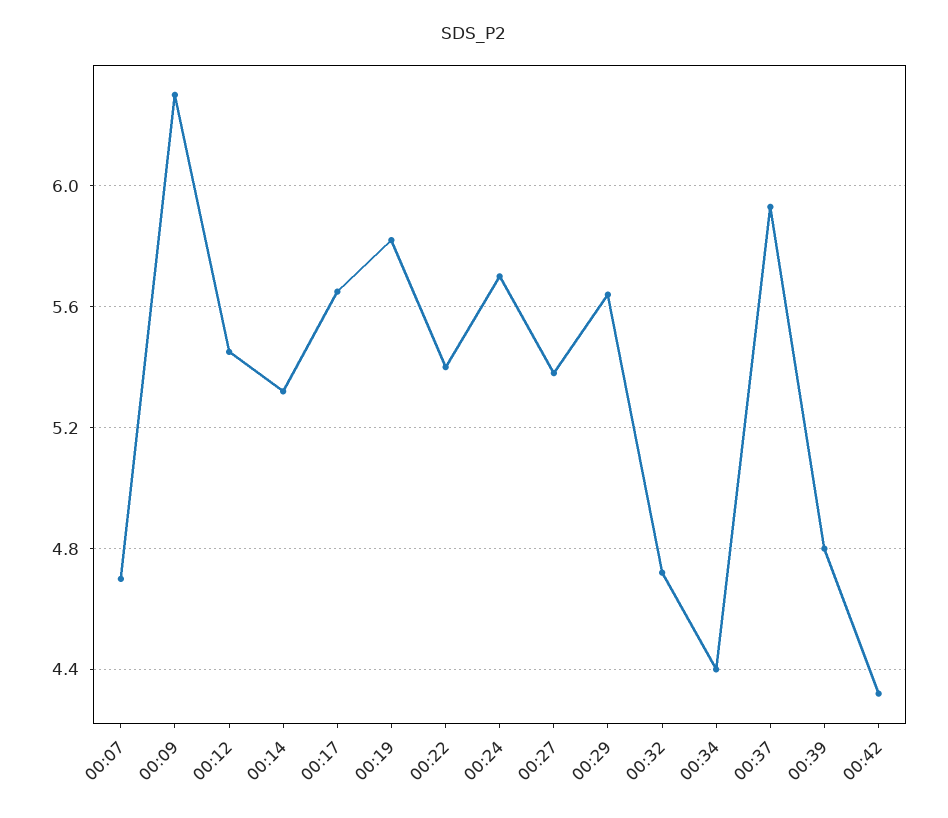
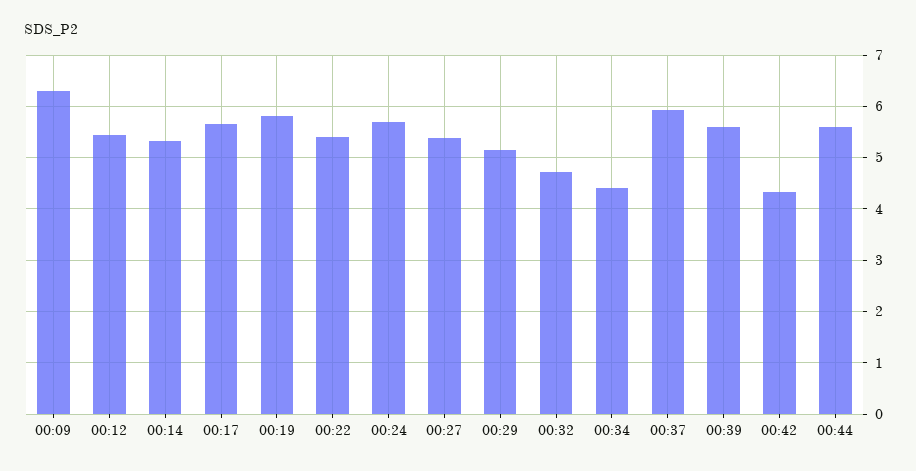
00:07: 4.7 -> none
00:29: 5.65 -> 5.2
00:39: 4.8 -> 5.6
00:44: none -> 5.6

